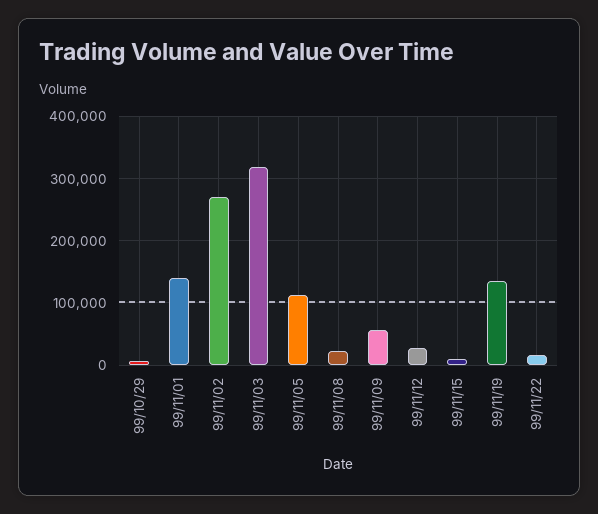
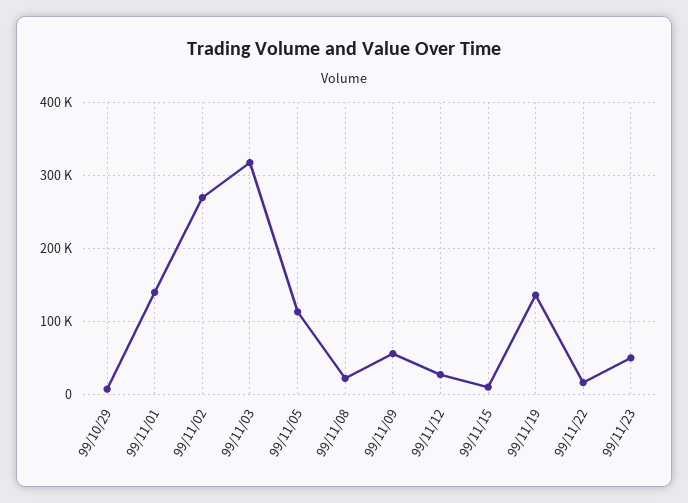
99/11/23: none -> 50000

